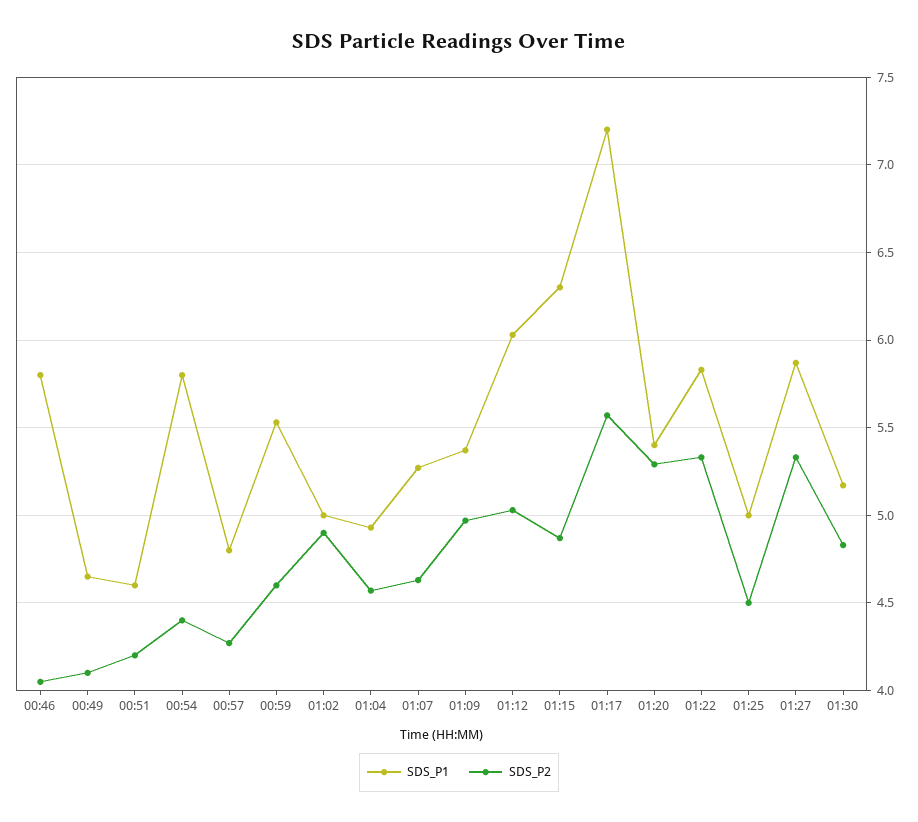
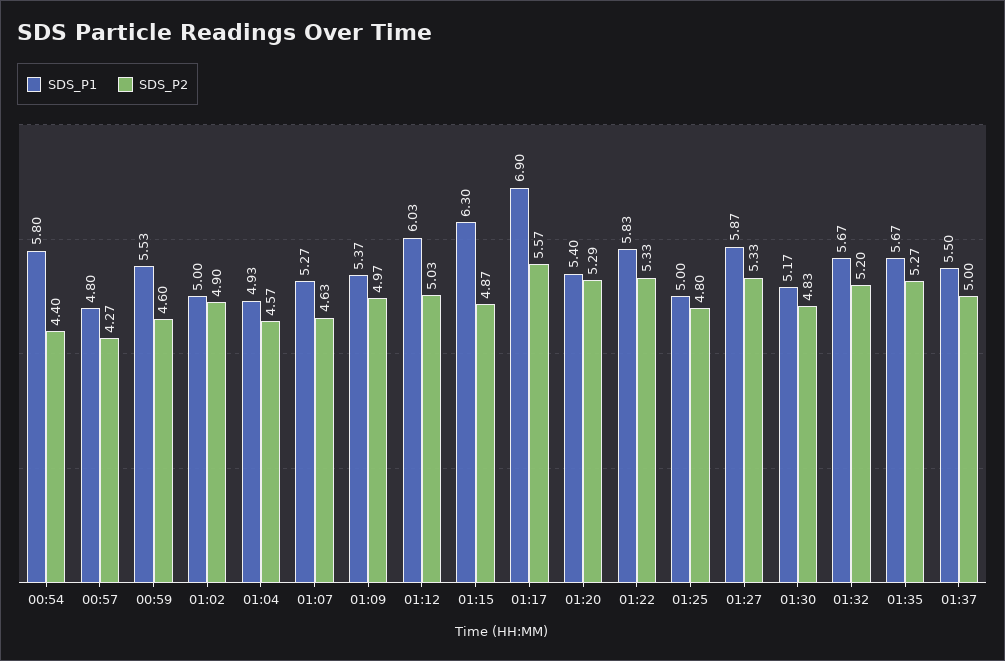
SDS_P1, 00:46: 5.8 -> none
SDS_P2, 00:46: 4.05 -> none
SDS_P1, 00:49: 4.65 -> none
SDS_P2, 00:49: 4.1 -> none
SDS_P1, 00:51: 4.6 -> none
SDS_P2, 00:51: 4.2 -> none
SDS_P1, 01:17: 7.2 -> 6.9
SDS_P2, 01:25: 4.5 -> 4.8
SDS_P1, 01:32: none -> 5.67
SDS_P2, 01:32: none -> 5.2
SDS_P1, 01:35: none -> 5.67
SDS_P2, 01:35: none -> 5.27
SDS_P1, 01:37: none -> 5.5
SDS_P2, 01:37: none -> 5

